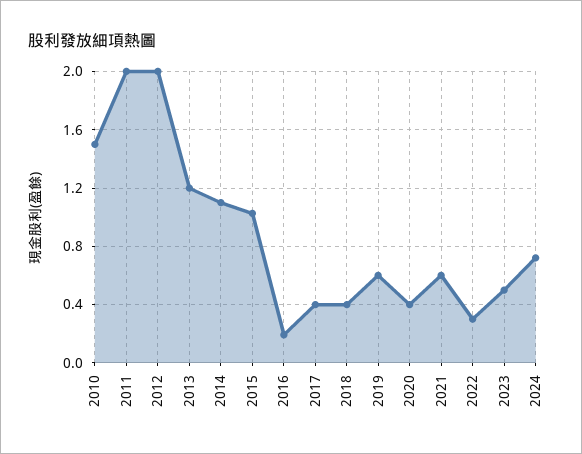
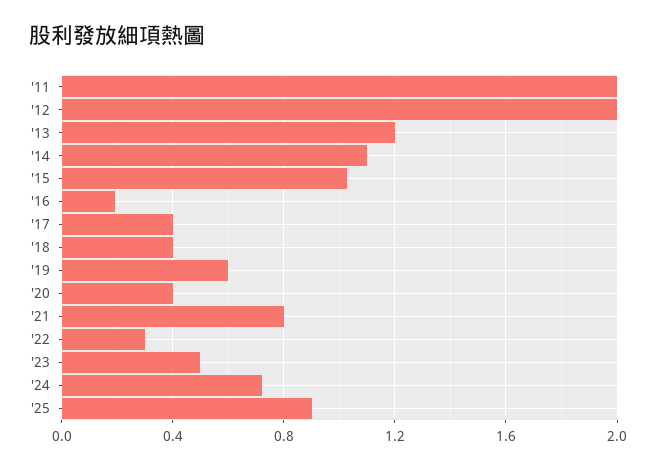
2010: 1.5 -> none
2021: 0.6 -> 0.8
'25: none -> 0.9

